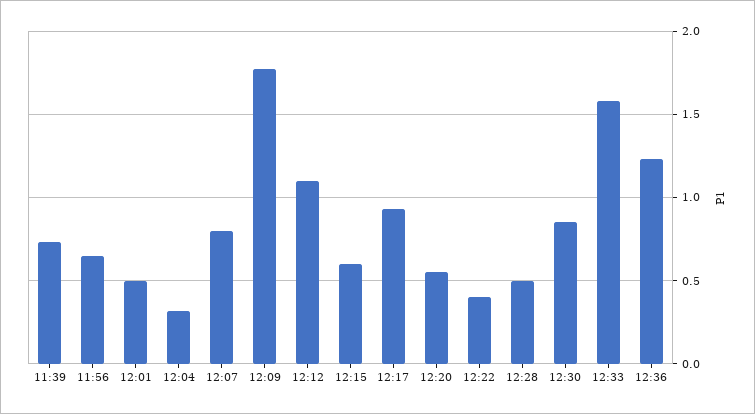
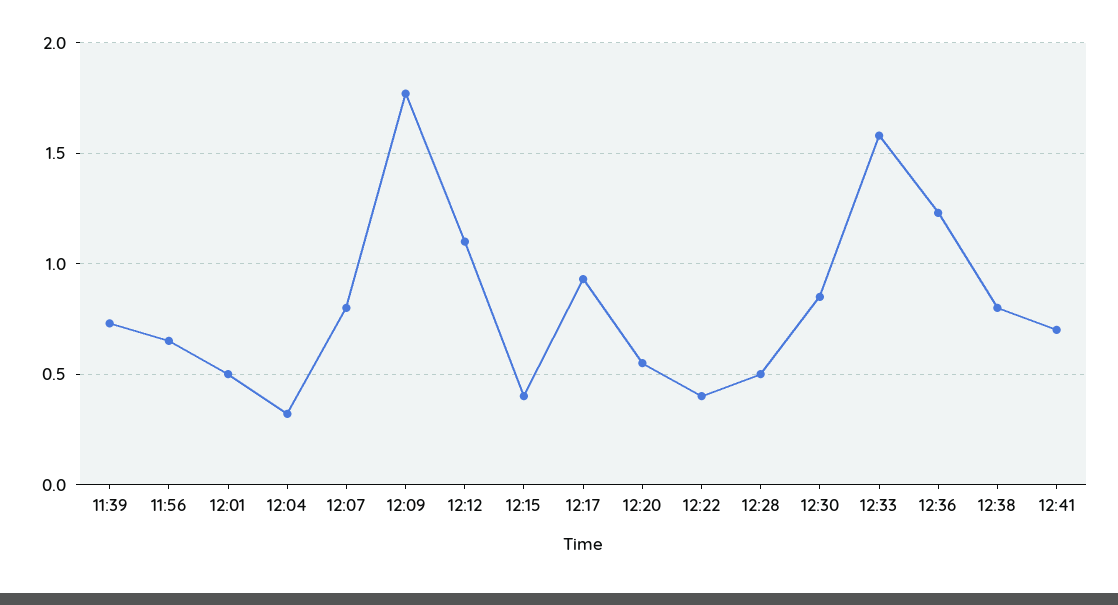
12:15: 0.6 -> 0.4
12:38: none -> 0.8
12:41: none -> 0.7

